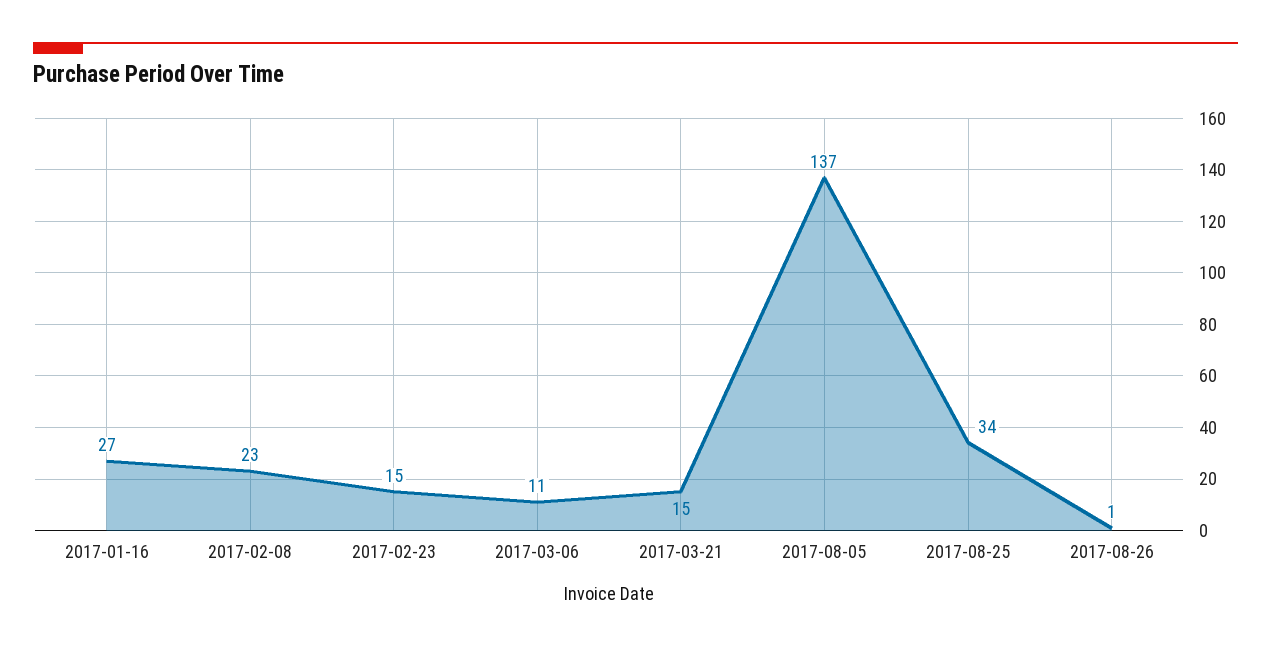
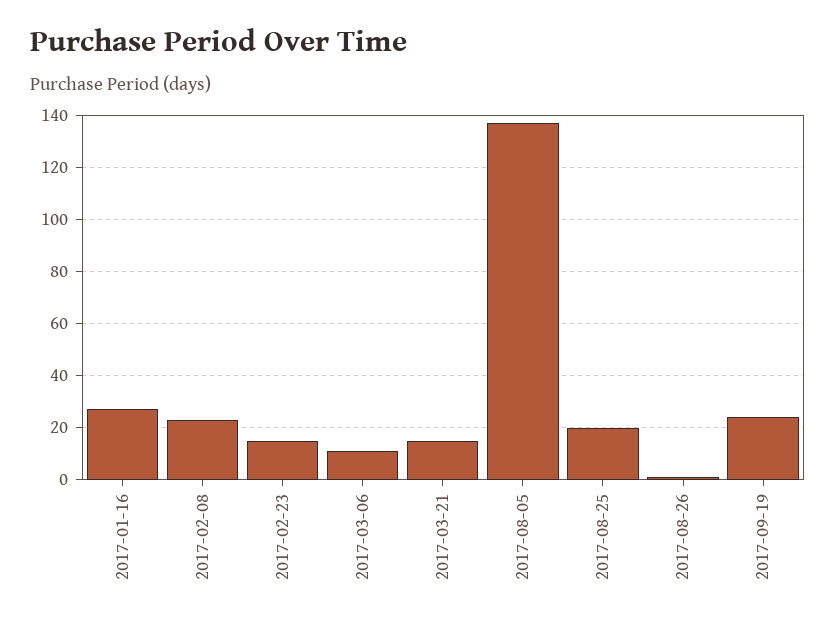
2017-08-25: 34 -> 20
2017-09-19: none -> 25

